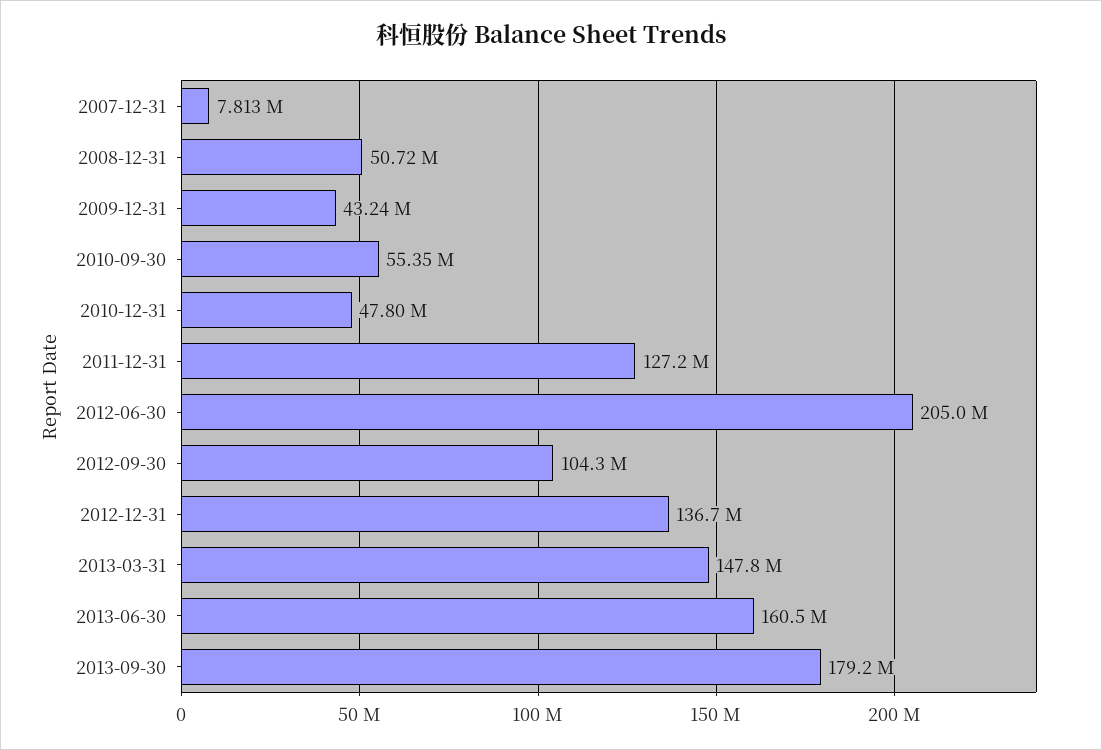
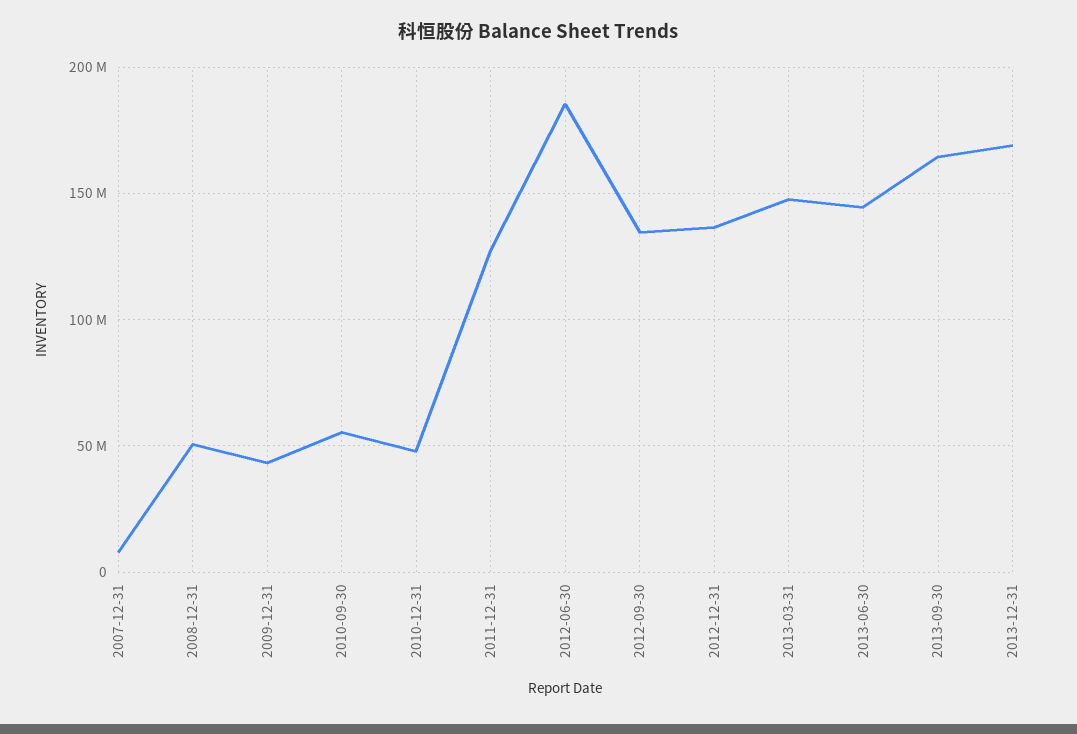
2012-06-30: 205000000 -> 185000000
2012-09-30: 104300000 -> 135000000
2013-06-30: 160500000 -> 145000000
2013-09-30: 179200000 -> 165000000
2013-12-31: none -> 170000000

